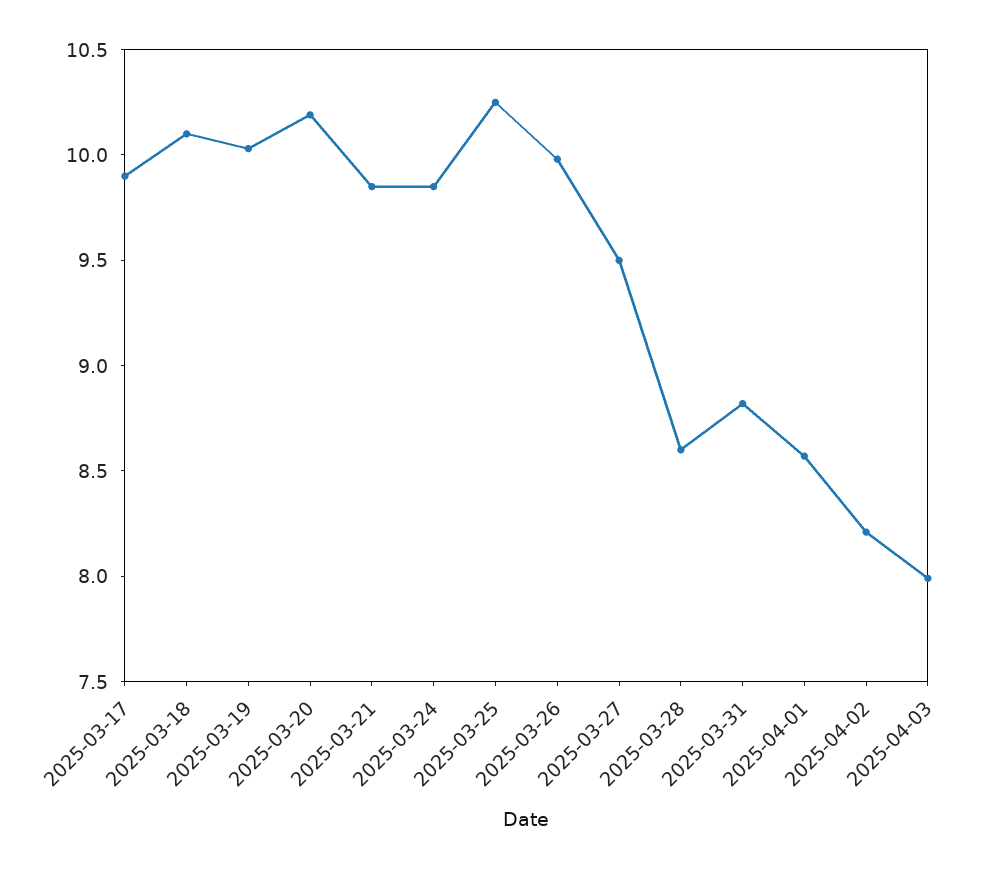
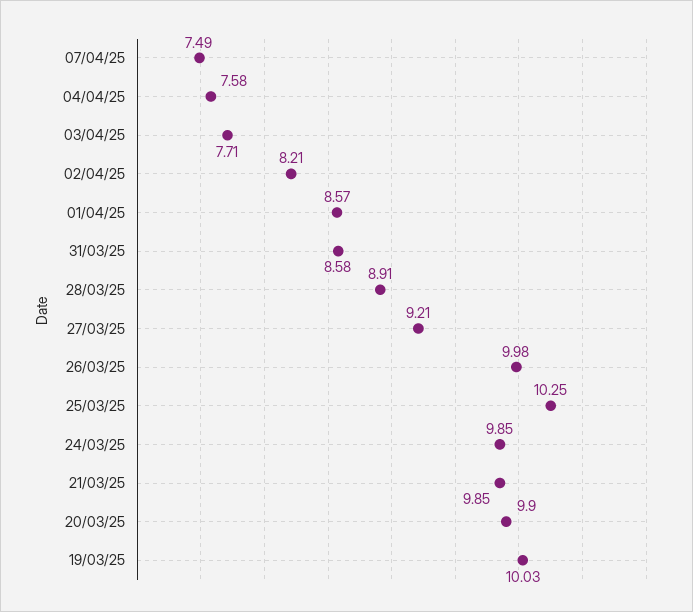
2025-03-17: 9.9 -> none
2025-03-18: 10.1 -> none
2025-03-20: 10.2 -> 9.9
2025-03-27: 9.5 -> 9.21
2025-03-28: 8.6 -> 8.91
2025-03-31: 8.8 -> 8.58
2025-04-03: 8 -> 7.71
07/04/25: none -> 7.49
04/04/25: none -> 7.58

